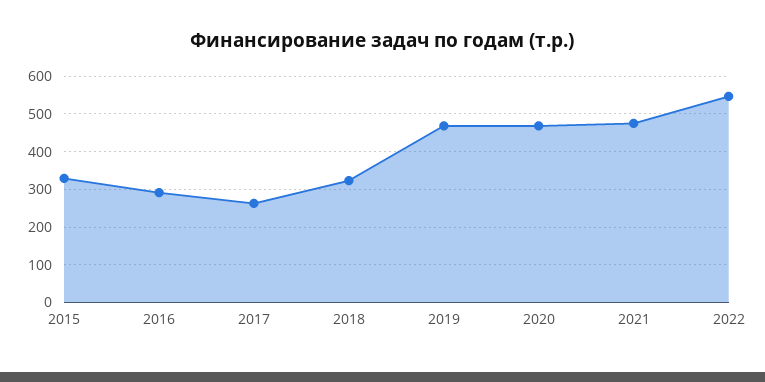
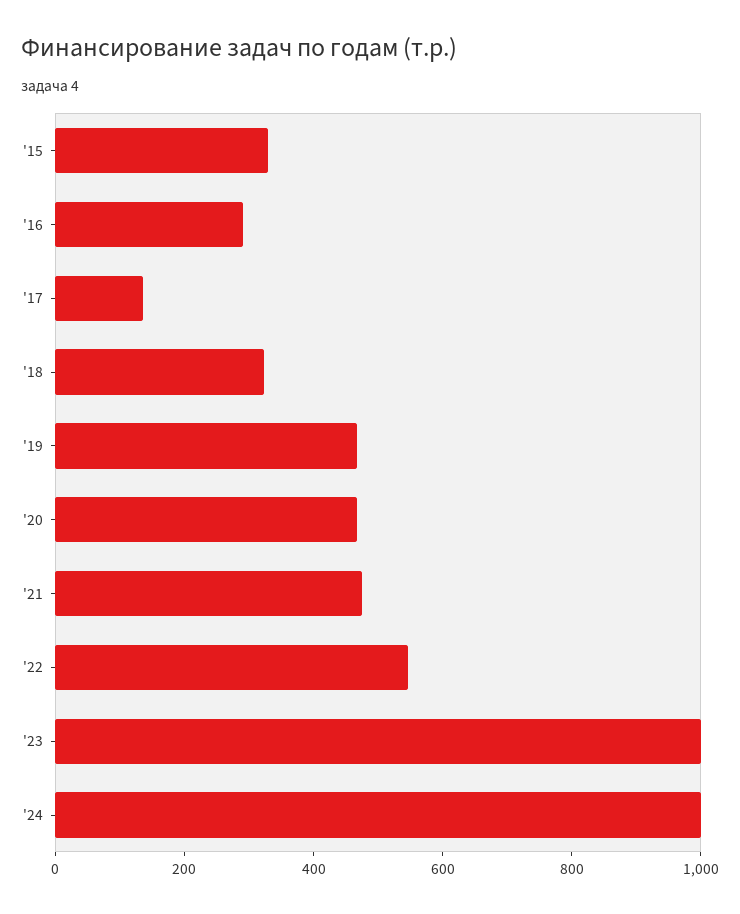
2017: 260 -> 150
'23: none -> 1000
'24: none -> 1000

